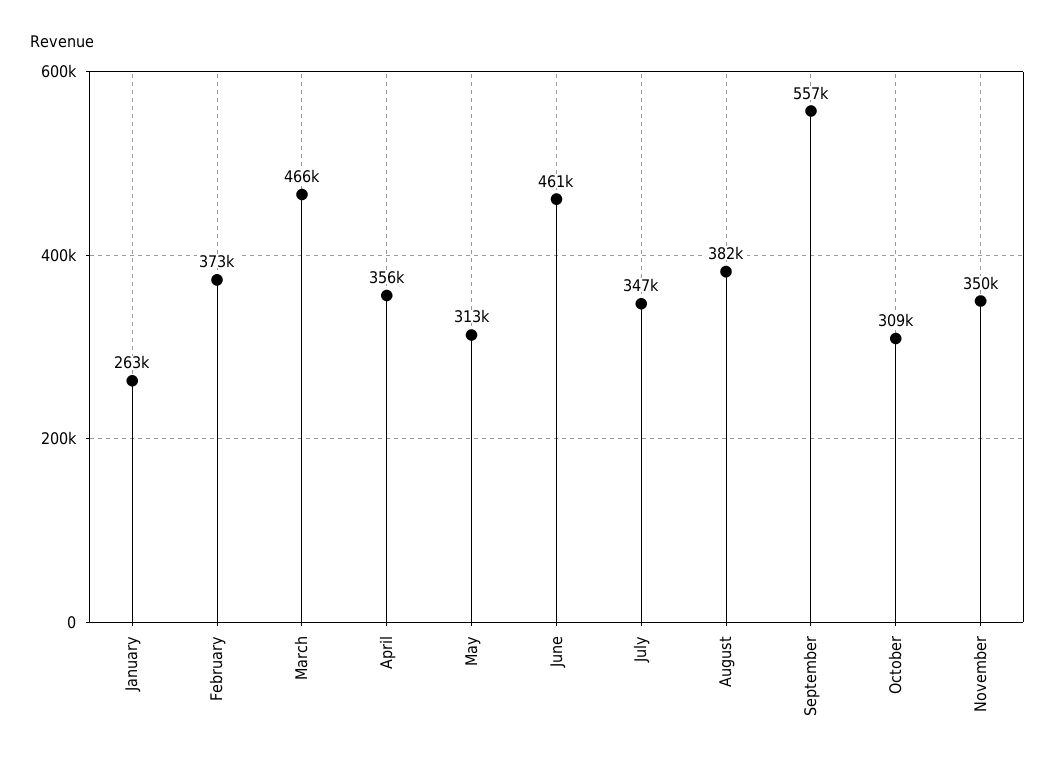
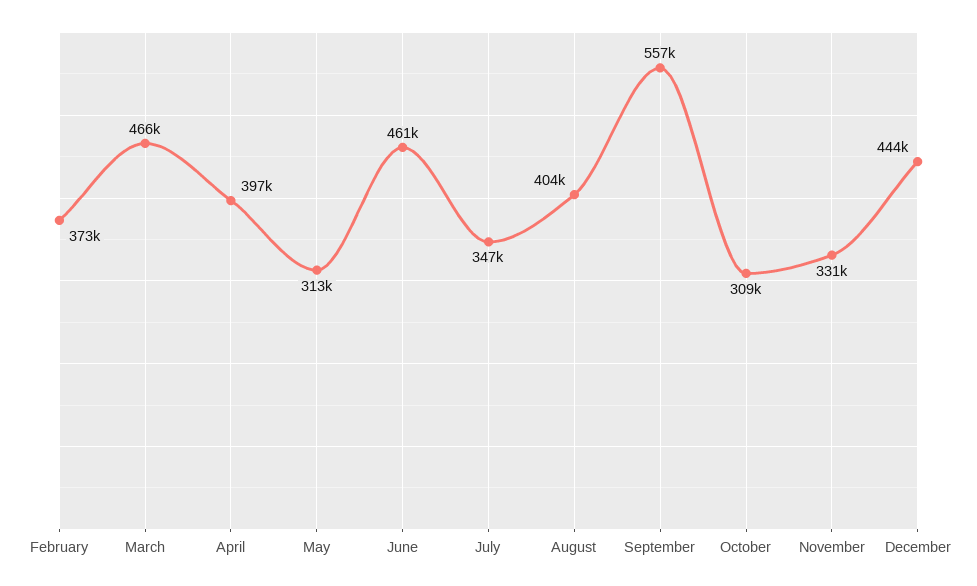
January: 263000 -> none
April: 356000 -> 397000
August: 382000 -> 404000
November: 350000 -> 331000
December: none -> 444000

